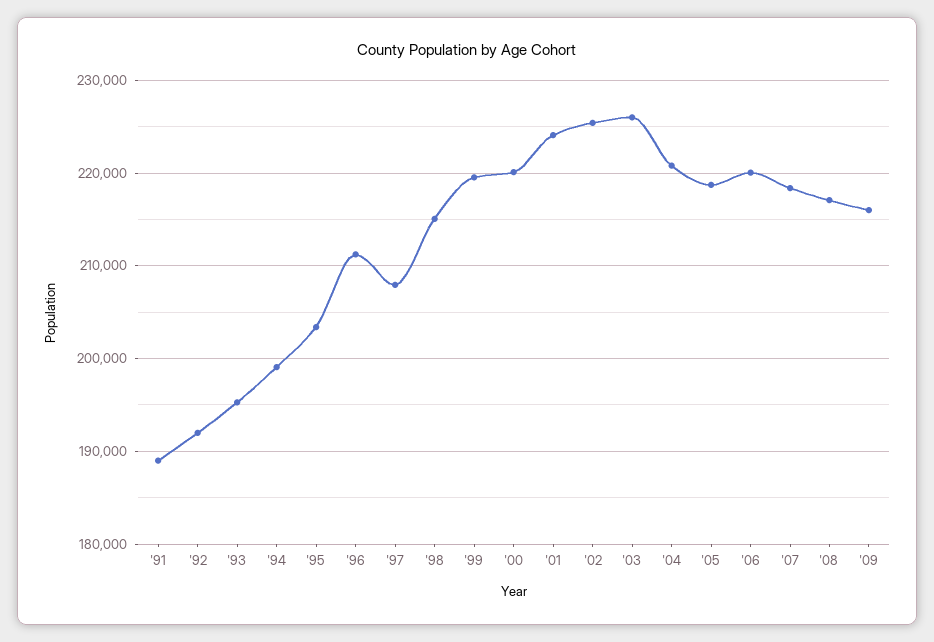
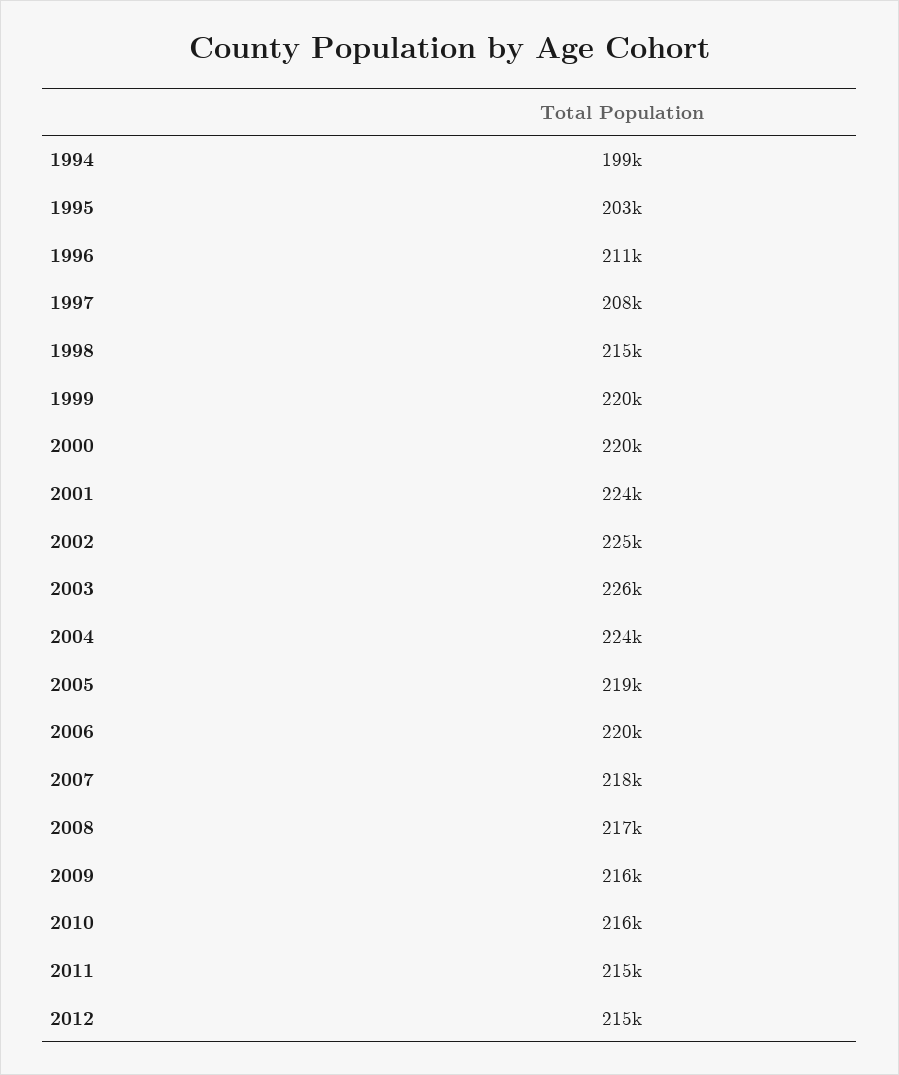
'91: 189000 -> none
'92: 192000 -> none
'93: 195000 -> none
'04: 221000 -> 224000
2010: none -> 216000
2011: none -> 215000
2012: none -> 215000

